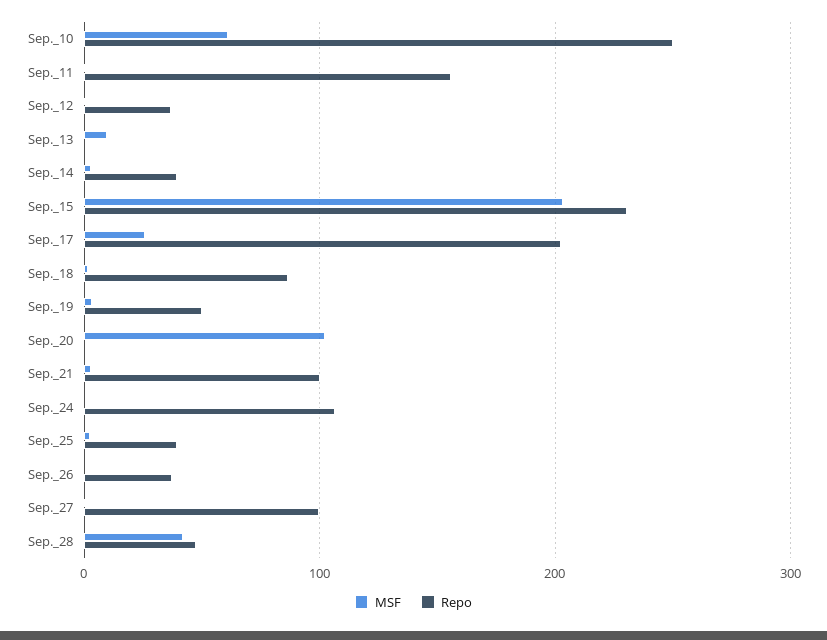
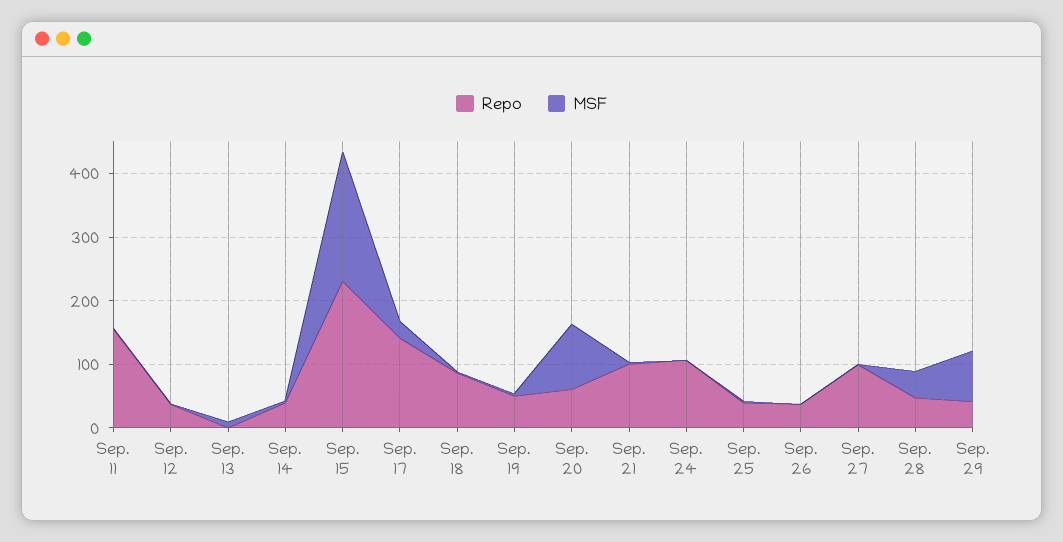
MSF, Sep._10: 60 -> none
Repo, Sep._10: 250 -> none
Repo, Sep._17: 200 -> 140
Repo, Sep._20: 0 -> 60
Repo, Sep. 29: none -> 40
MSF, Sep. 29: none -> 80

